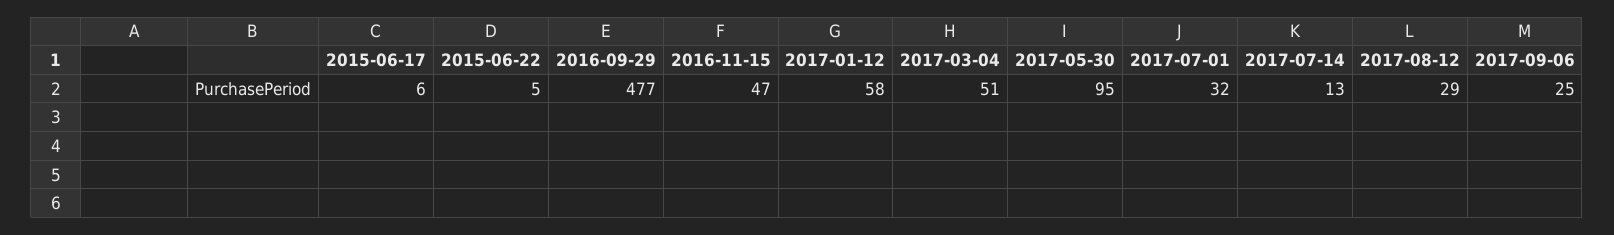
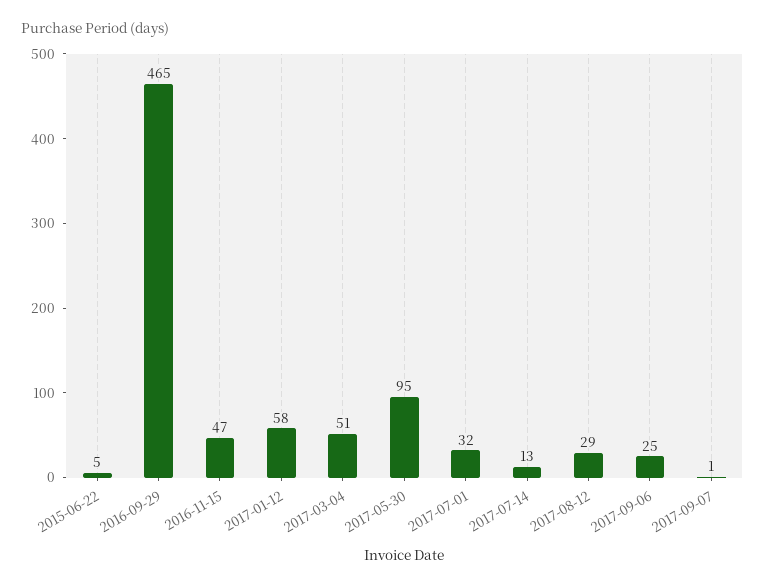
2015-06-17: 6 -> none
2016-09-29: 477 -> 465
2017-09-07: none -> 1

